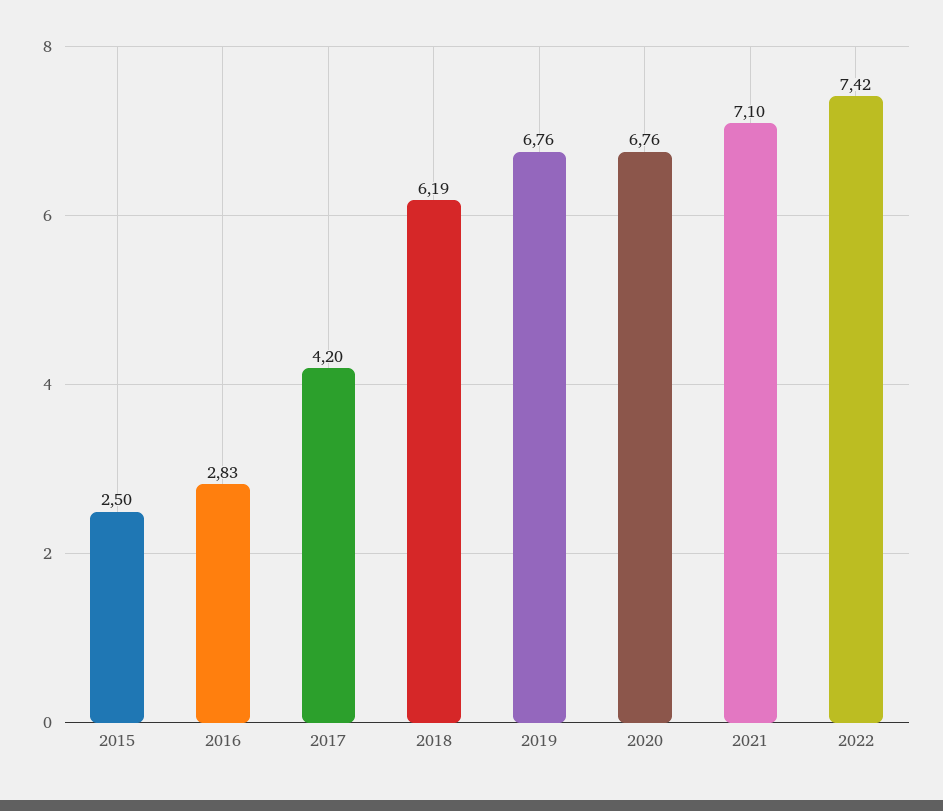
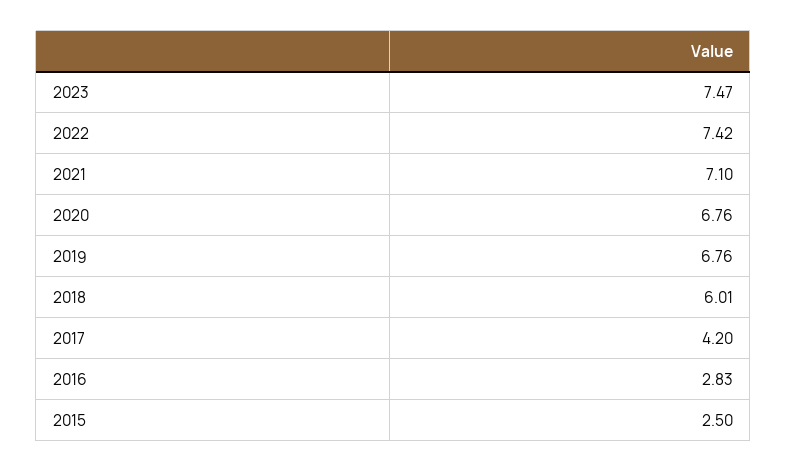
2018: 6.19 -> 6.01
2023: none -> 7.47

